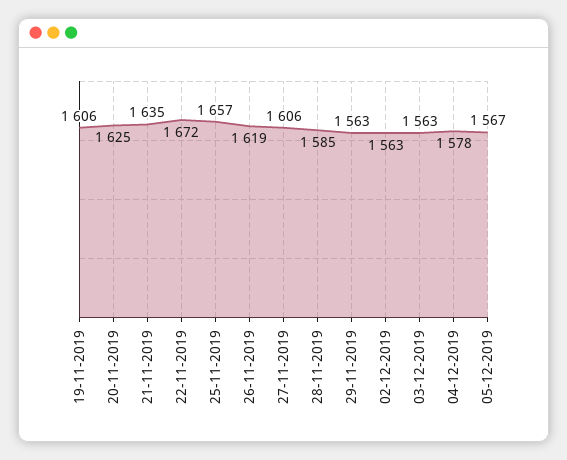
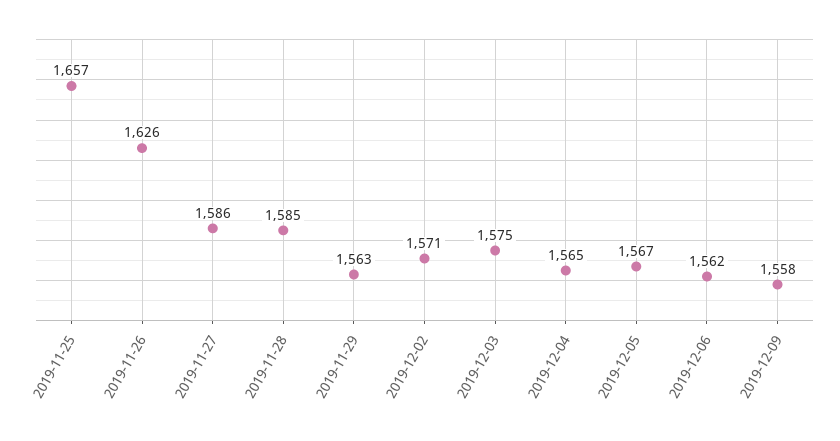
19-11-2019: 1606 -> none
20-11-2019: 1625 -> none
21-11-2019: 1635 -> none
22-11-2019: 1672 -> none
26-11-2019: 1619 -> 1626
27-11-2019: 1606 -> 1586
02-12-2019: 1563 -> 1571
03-12-2019: 1563 -> 1575
04-12-2019: 1578 -> 1565
2019-12-06: none -> 1562
2019-12-09: none -> 1558

